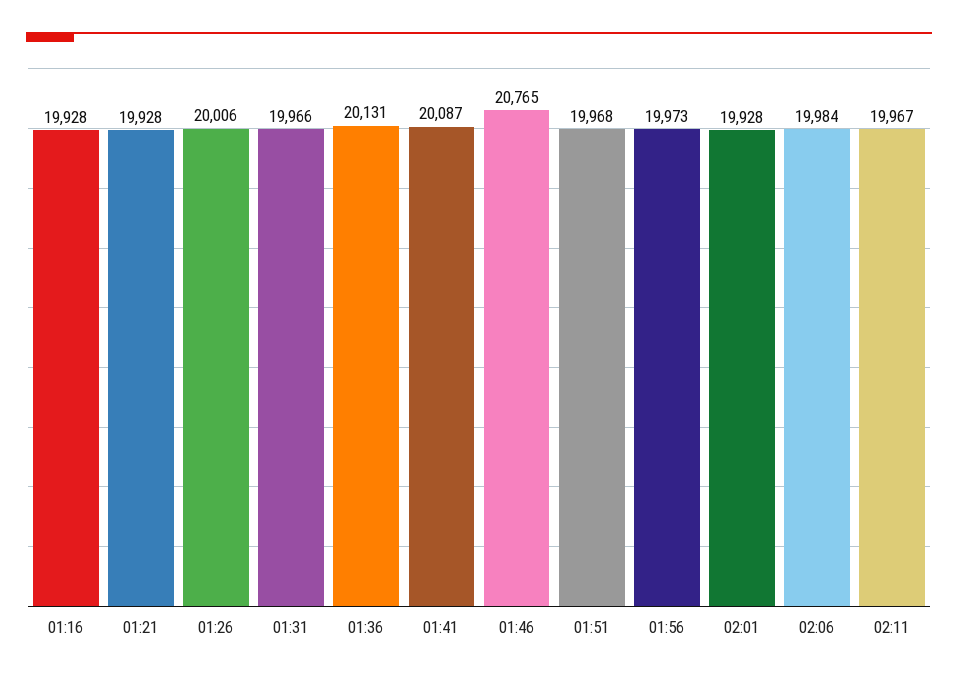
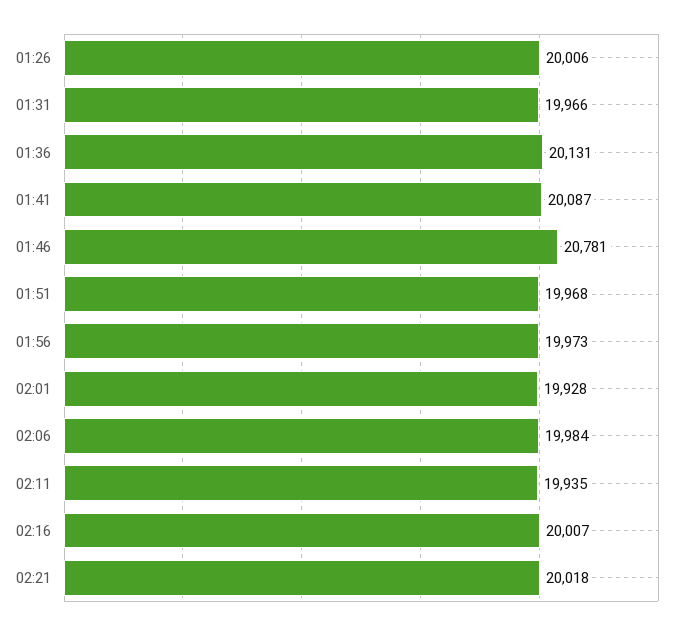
01:16: 19928 -> none
01:21: 19928 -> none
01:46: 20765 -> 20781
02:11: 19967 -> 19935
02:16: none -> 20007
02:21: none -> 20018

